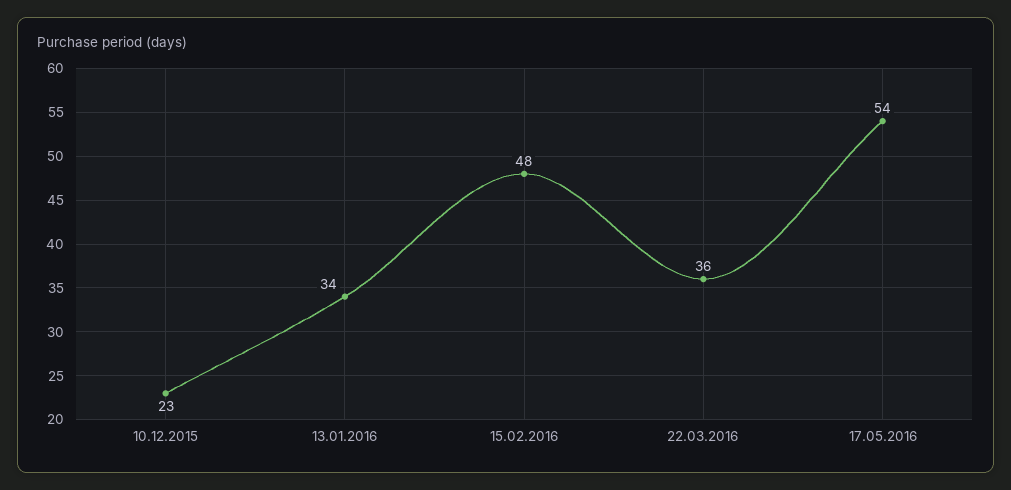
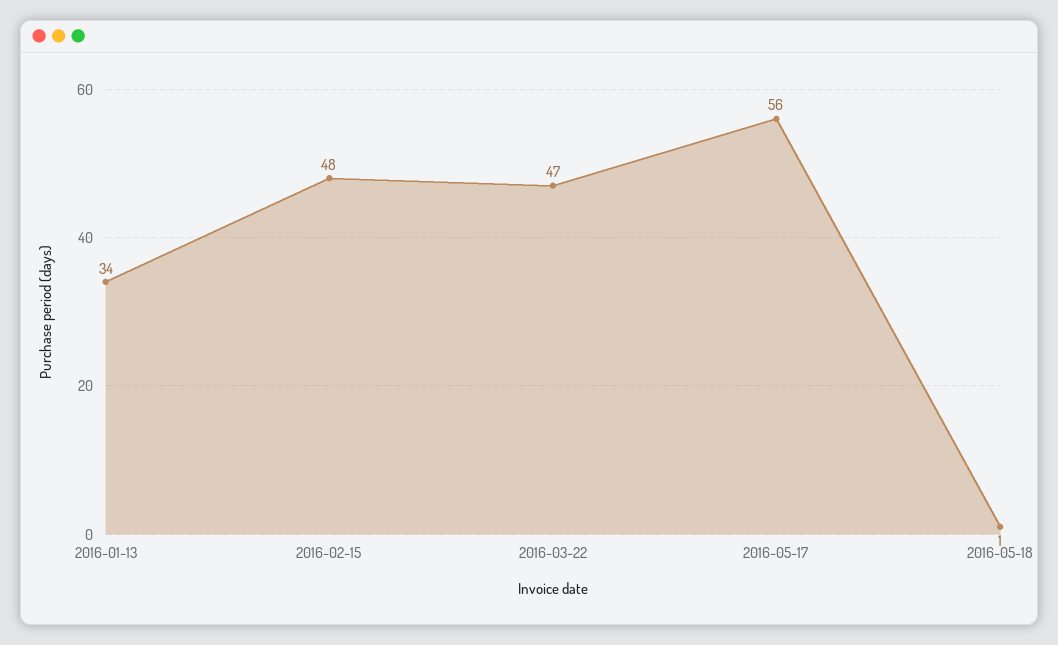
10.12.2015: 23 -> none
22.03.2016: 36 -> 47
17.05.2016: 54 -> 56
2016-05-18: none -> 1

